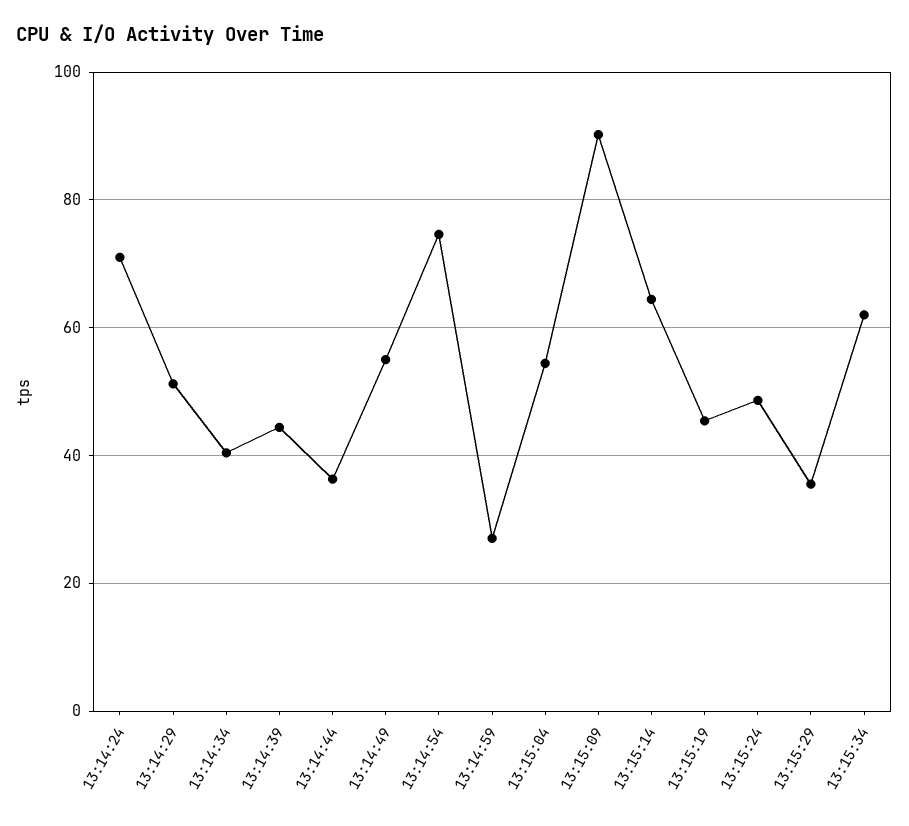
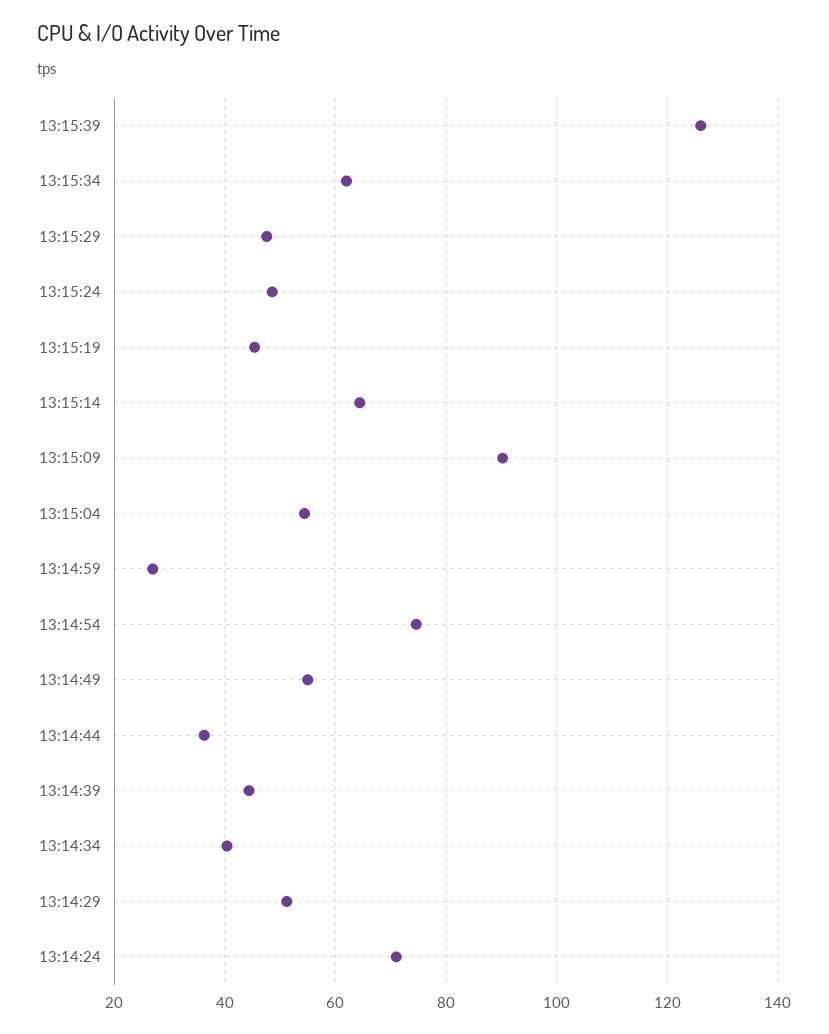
13:15:29: 36 -> 48
13:15:39: none -> 126

